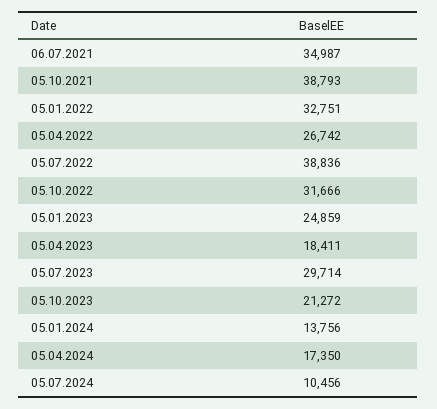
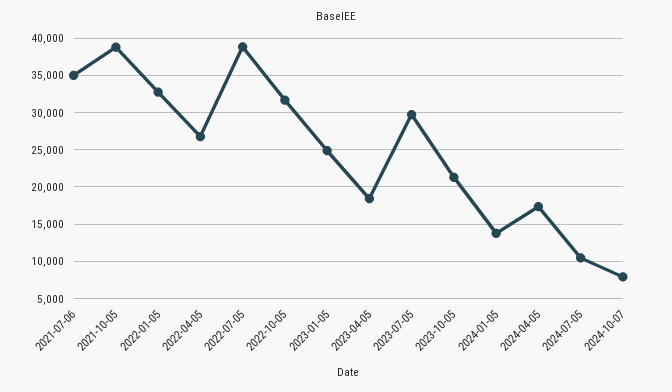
2024-10-07: none -> 8000

